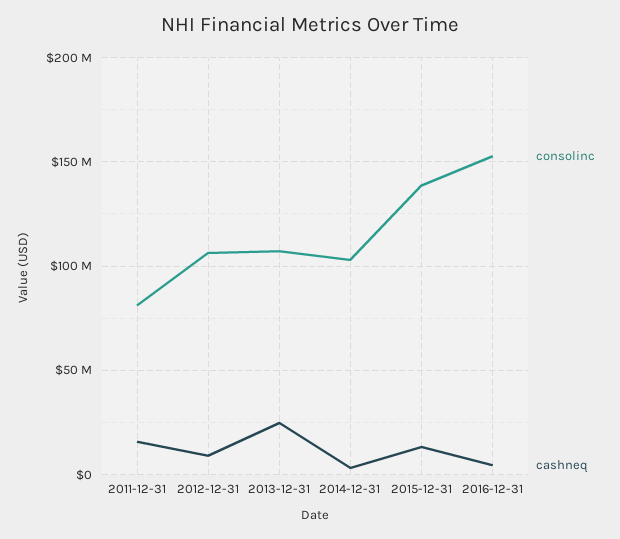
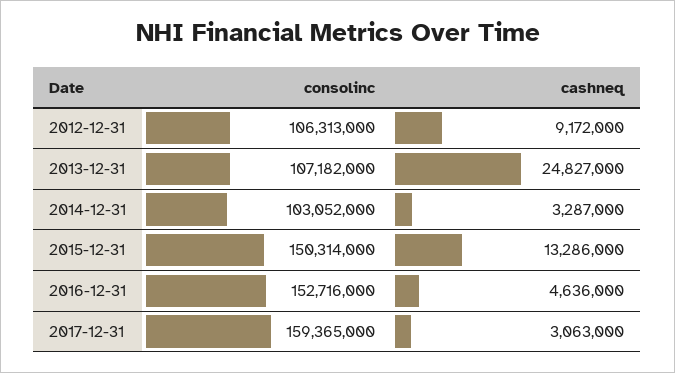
consolinc, 2011-12-31: 80000000 -> none
cashneq, 2011-12-31: 15000000 -> none
consolinc, 2015-12-31: 140000000 -> 150314000
consolinc, 2017-12-31: none -> 159365000
cashneq, 2017-12-31: none -> 3063000

